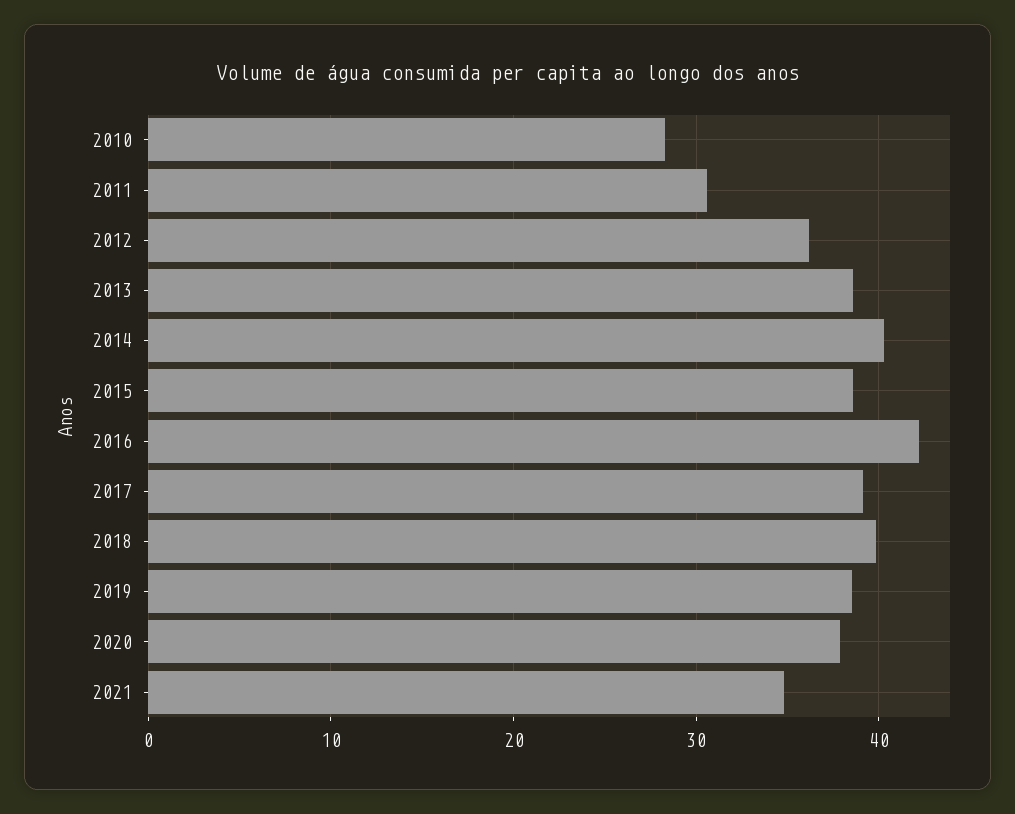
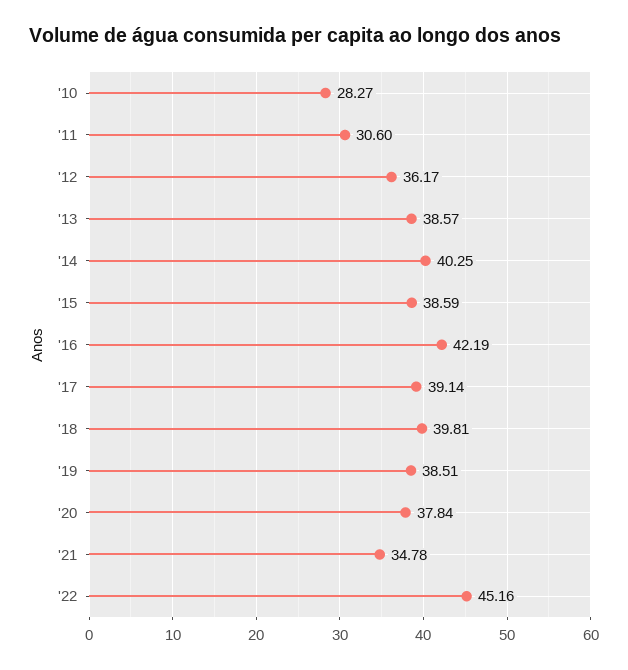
'22: none -> 45.16

